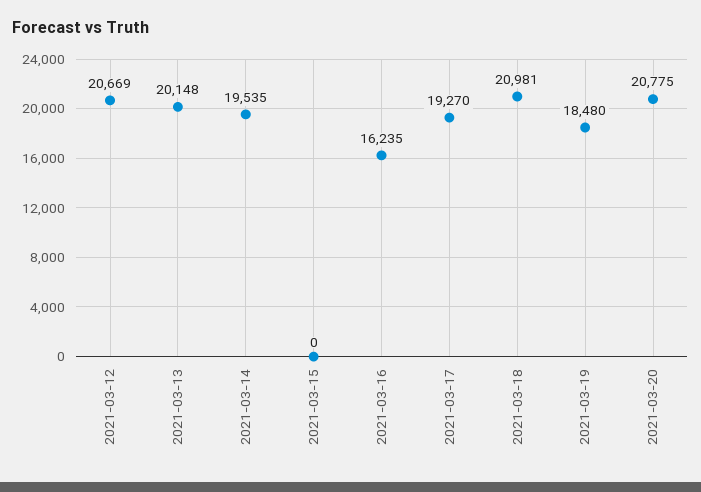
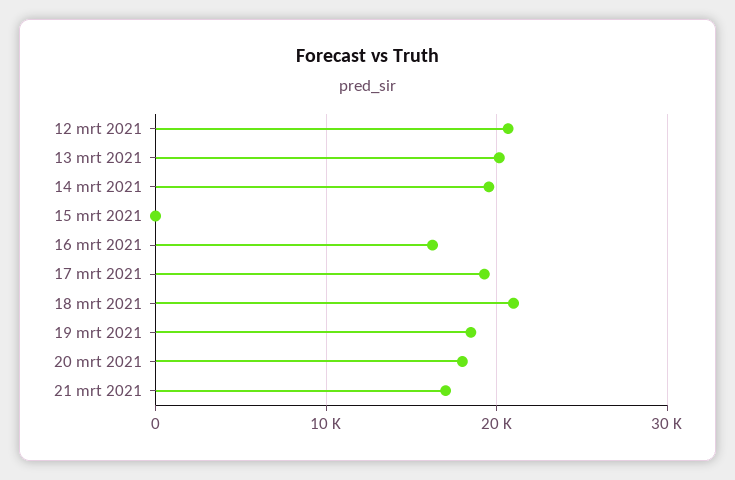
2021-03-20: 20775 -> 18000
21 mrt 2021: none -> 17000

